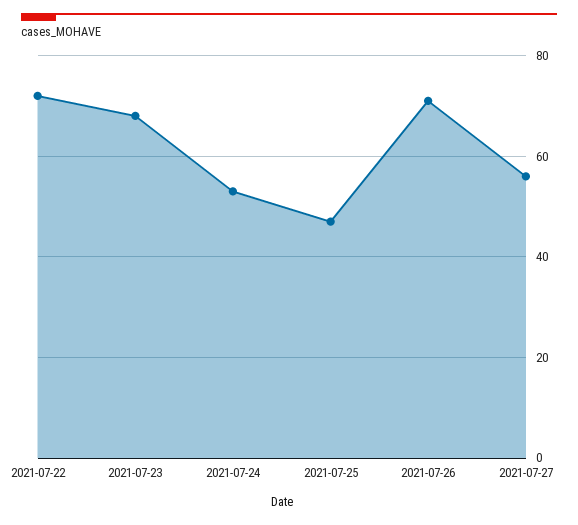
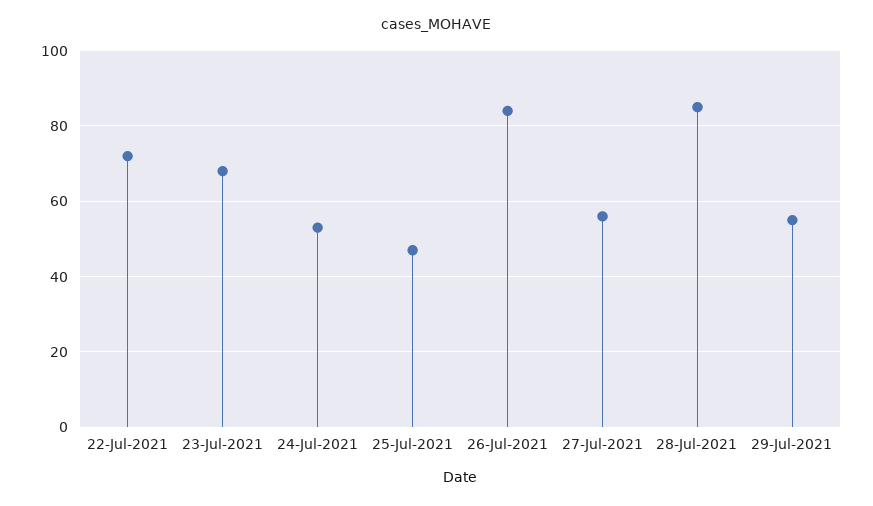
2021-07-26: 70 -> 85
28-Jul-2021: none -> 85
29-Jul-2021: none -> 55

